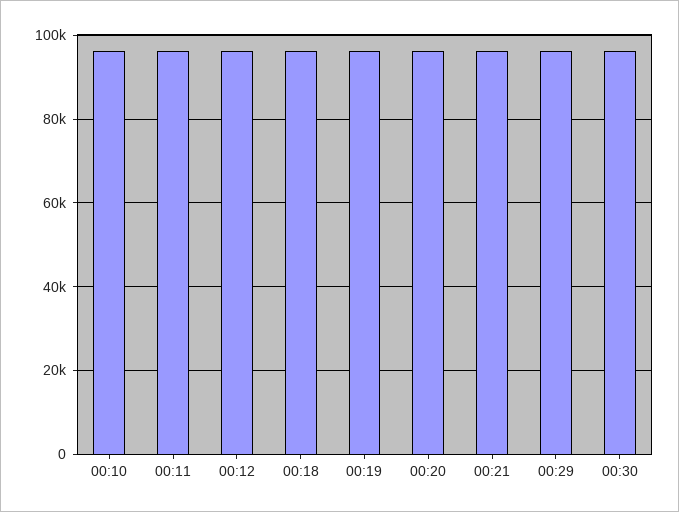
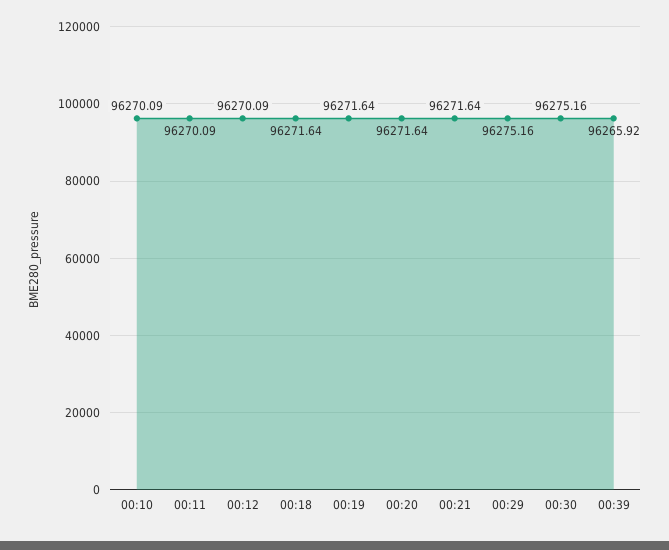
00:39: none -> 96265.92

